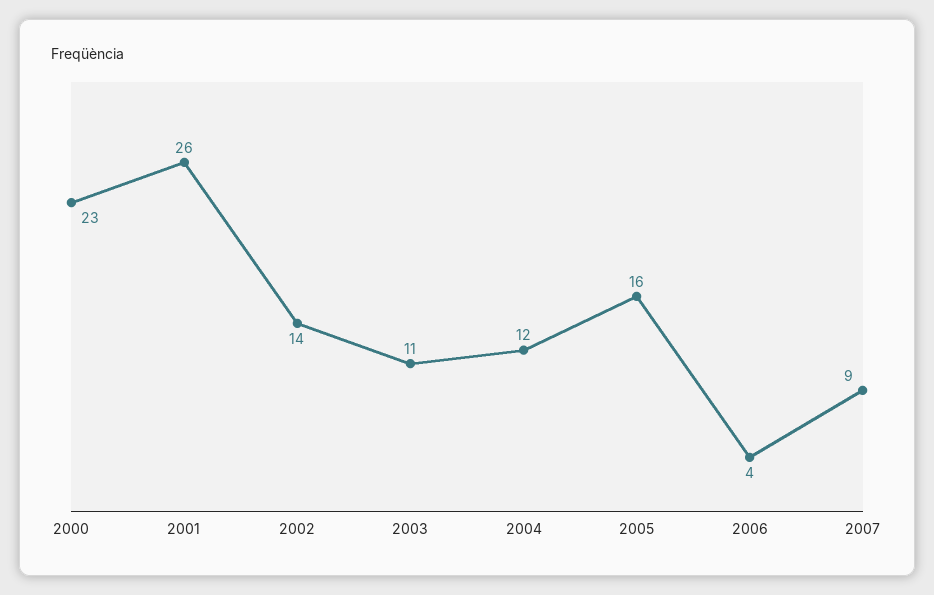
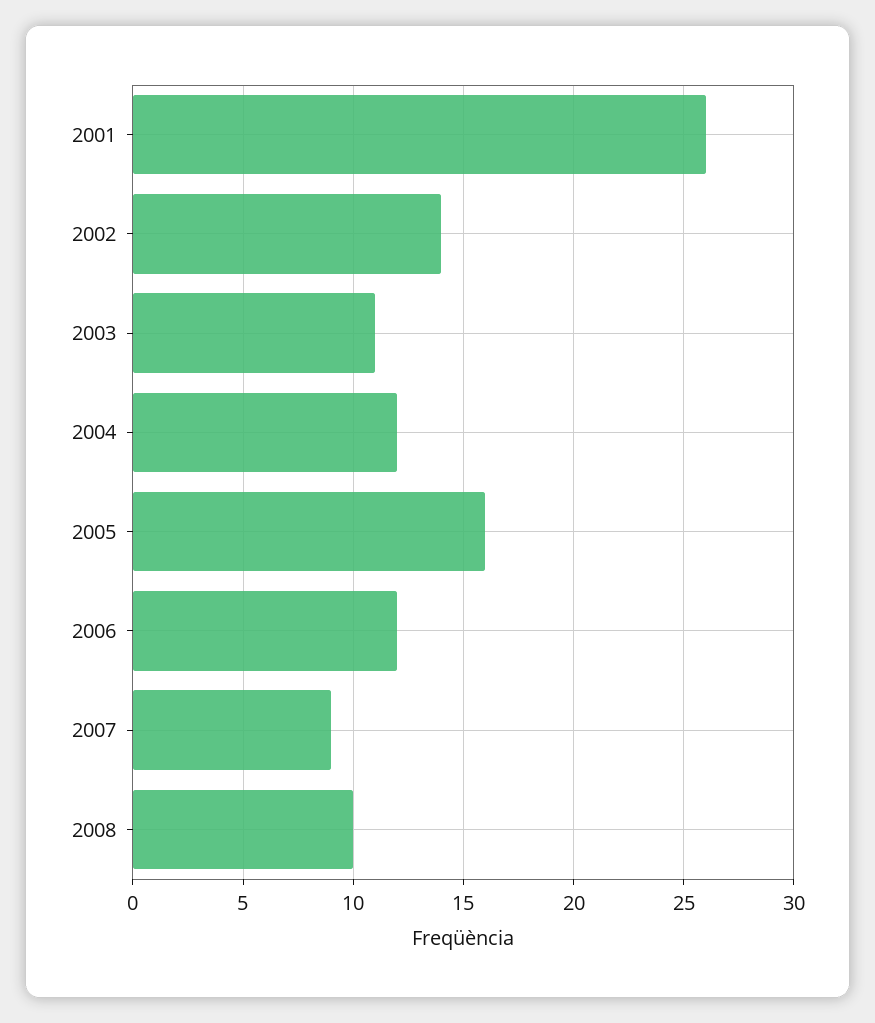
2000: 23 -> none
2006: 4 -> 12
2008: none -> 10

